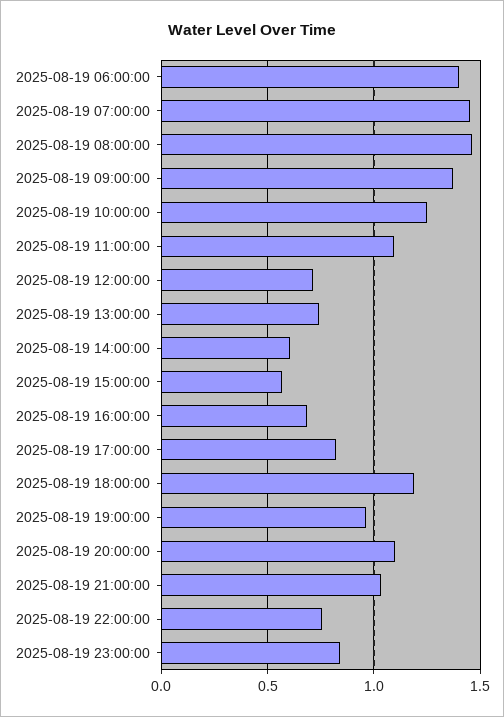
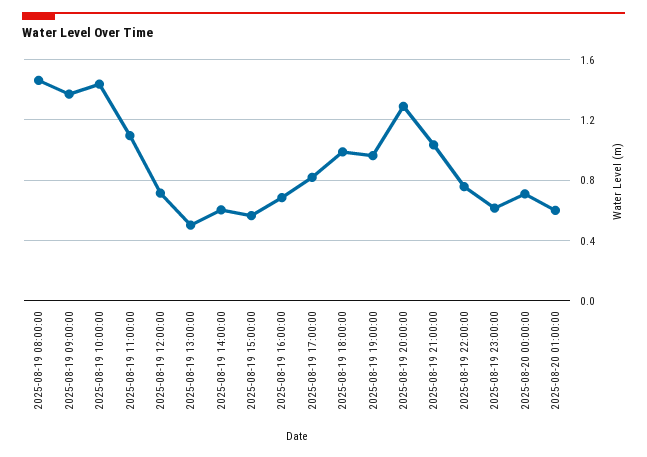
2025-08-19 06:00:00: 1.4 -> none
2025-08-19 07:00:00: 1.45 -> none
2025-08-19 10:00:00: 1.25 -> 1.45
2025-08-19 13:00:00: 0.75 -> 0.5
2025-08-19 18:00:00: 1.2 -> 1
2025-08-19 20:00:00: 1.1 -> 1.3
2025-08-19 23:00:00: 0.85 -> 0.6
2025-08-20 00:00:00: none -> 0.7
2025-08-20 01:00:00: none -> 0.6

